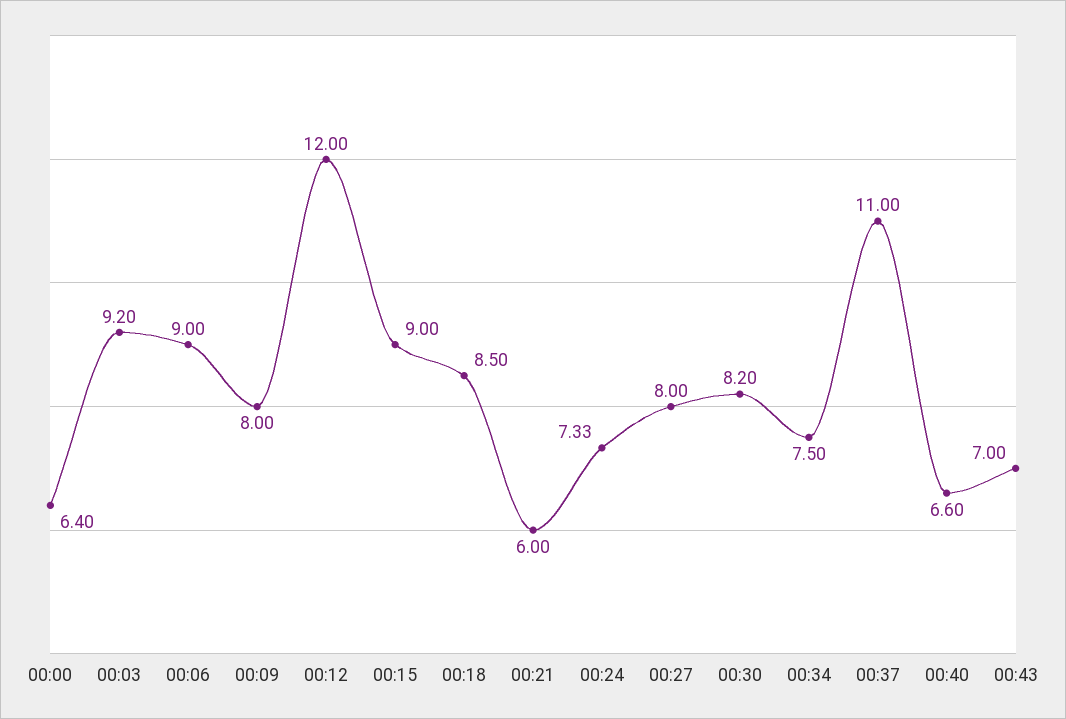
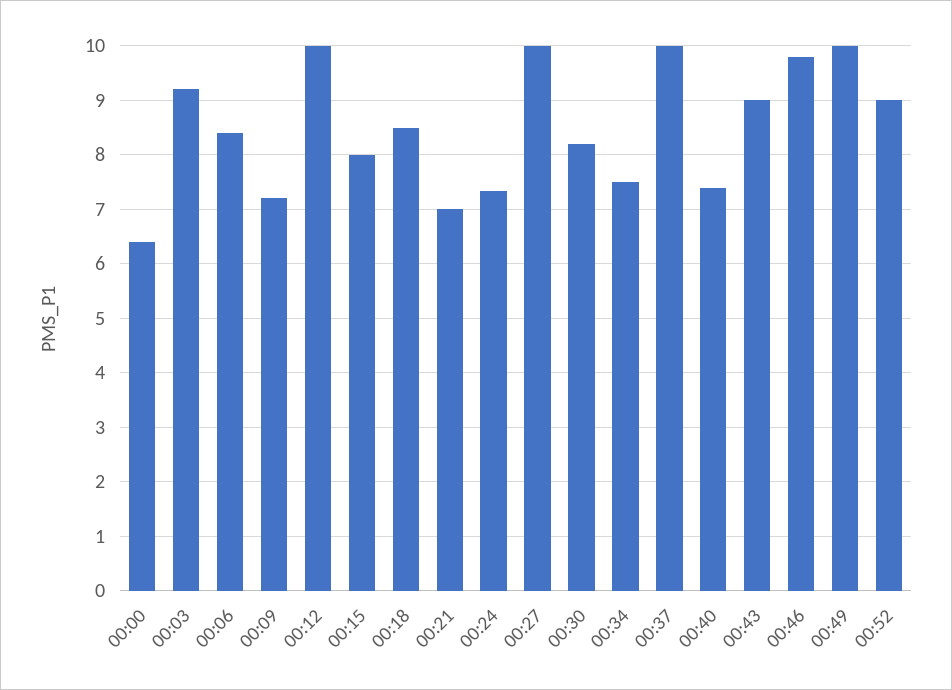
00:06: 9 -> 8.4
00:09: 8 -> 7.2
00:12: 12 -> 10
00:15: 9 -> 8
00:21: 6 -> 7
00:27: 8 -> 10
00:37: 11 -> 10
00:40: 6.6 -> 7.4
00:43: 7 -> 9
00:46: none -> 9.8
00:49: none -> 10
00:52: none -> 9

